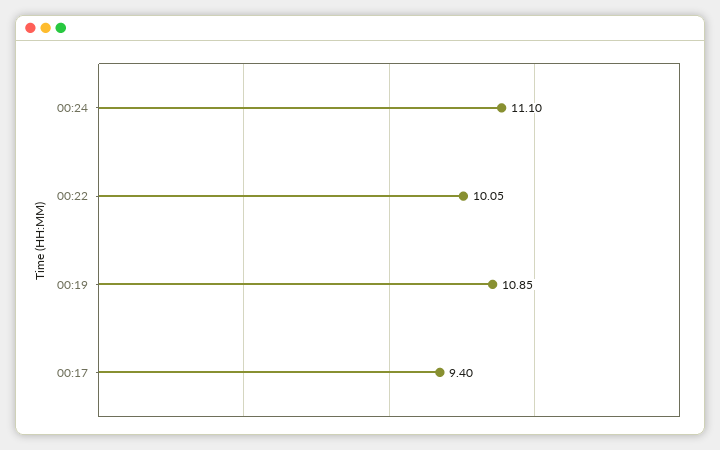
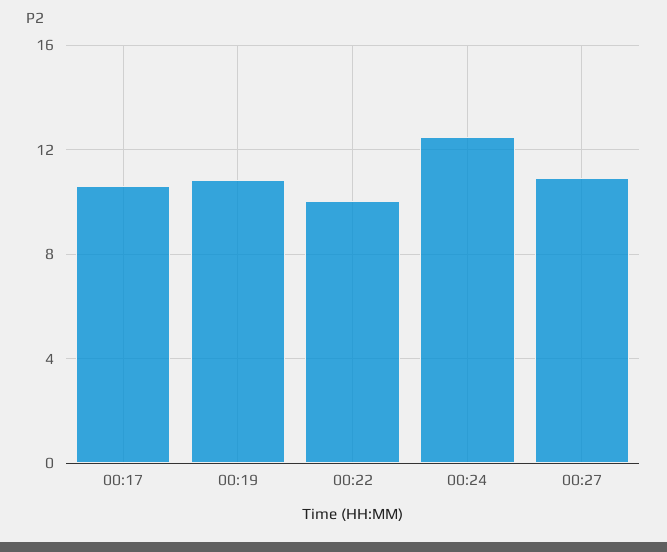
00:24: 11.1 -> 12.5
00:17: 9.4 -> 10.5
00:27: none -> 11

